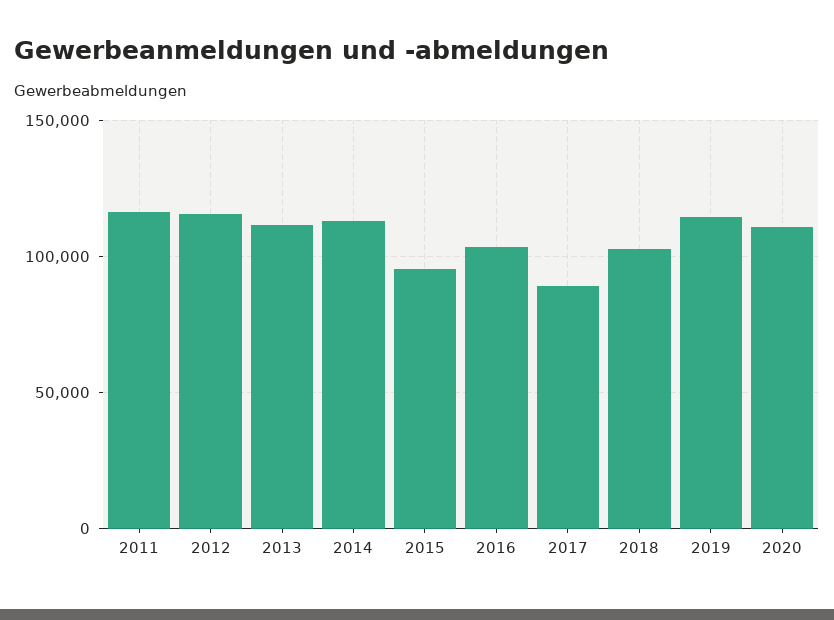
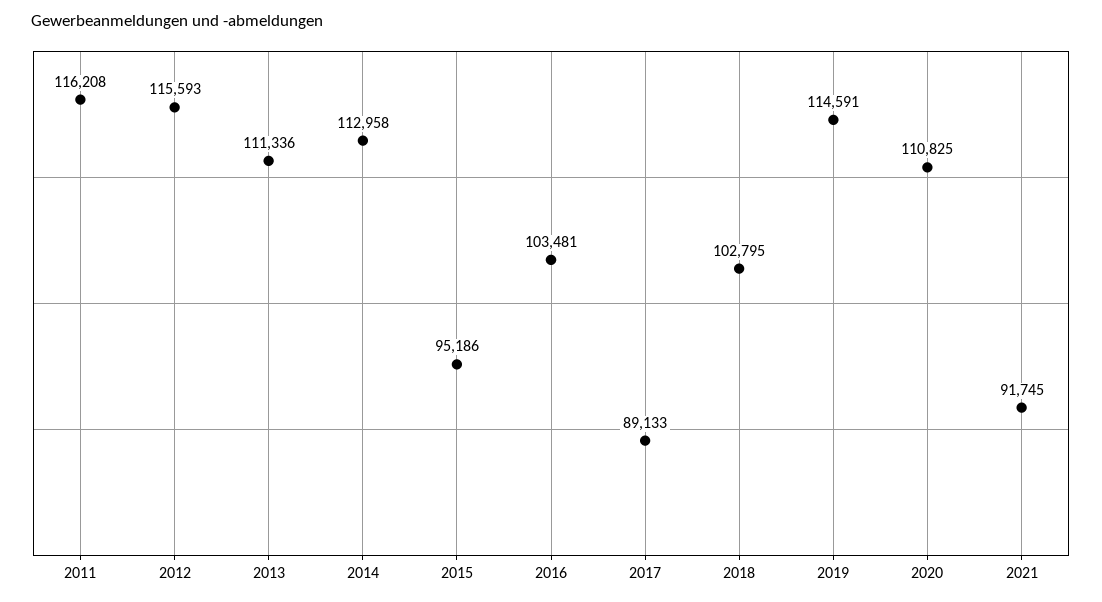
2021: none -> 91745

